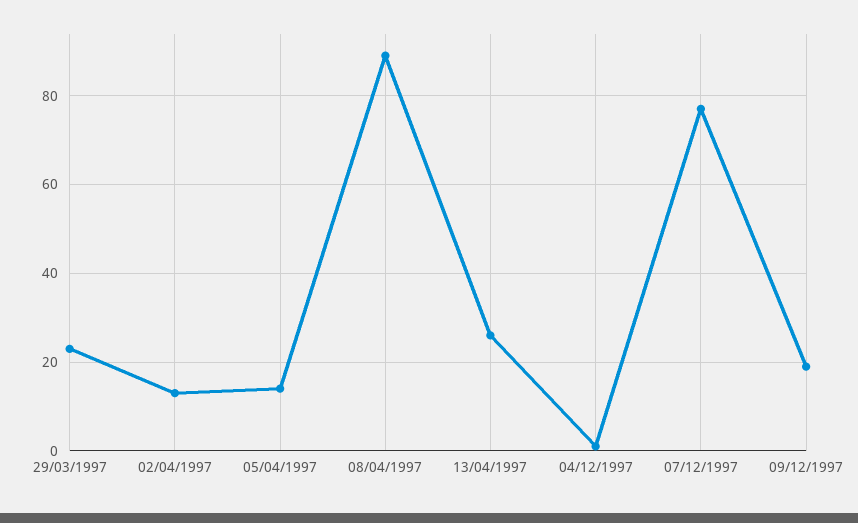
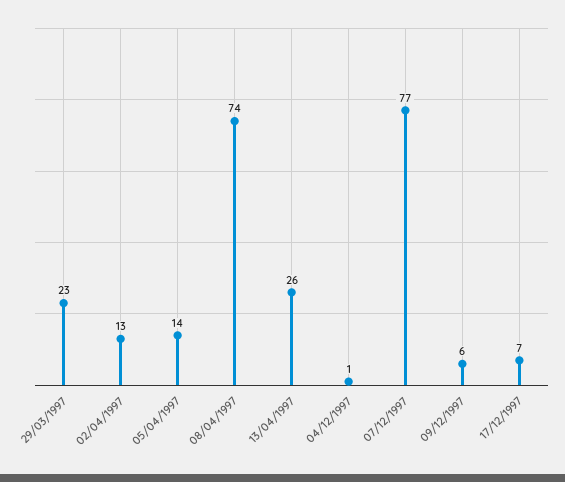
08/04/1997: 90 -> 74
09/12/1997: 20 -> 6
17/12/1997: none -> 7

